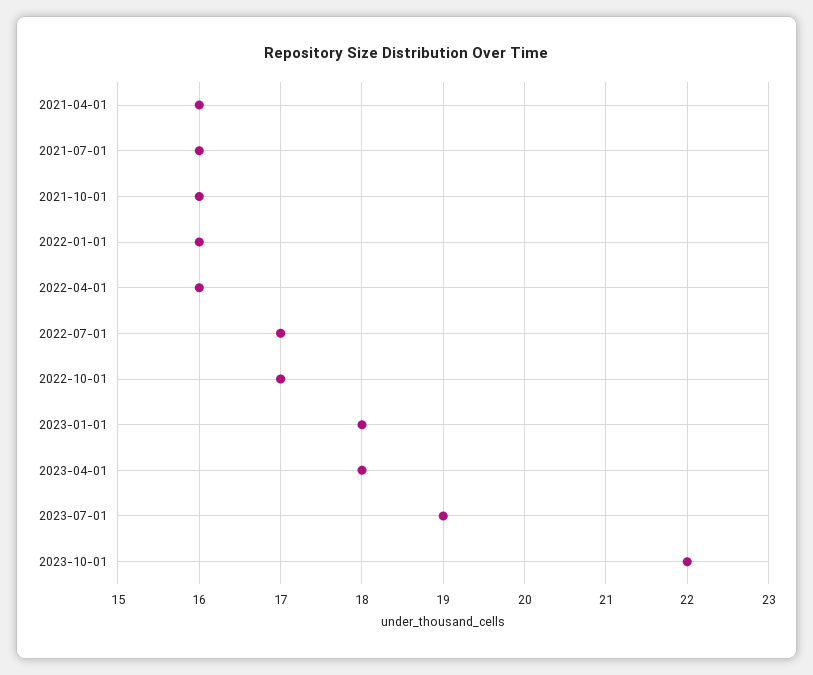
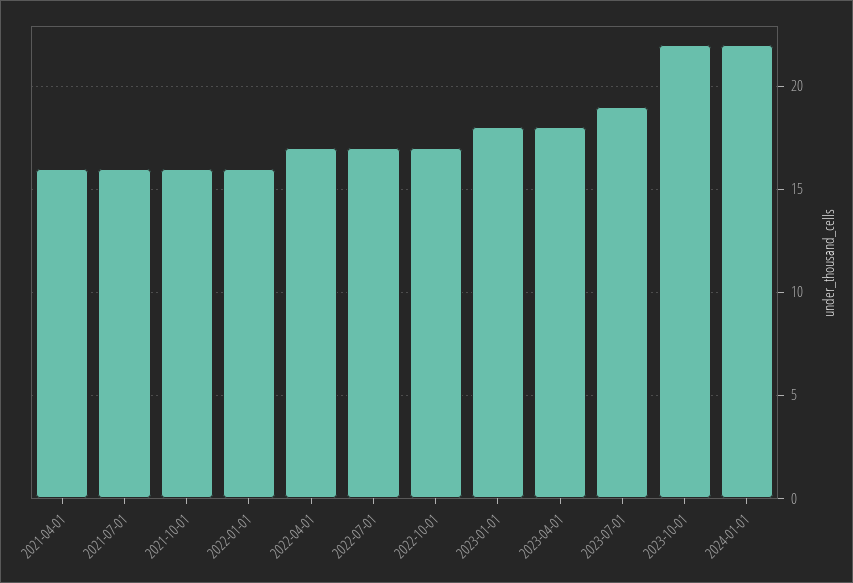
2022-04-01: 16 -> 17
2024-01-01: none -> 22

